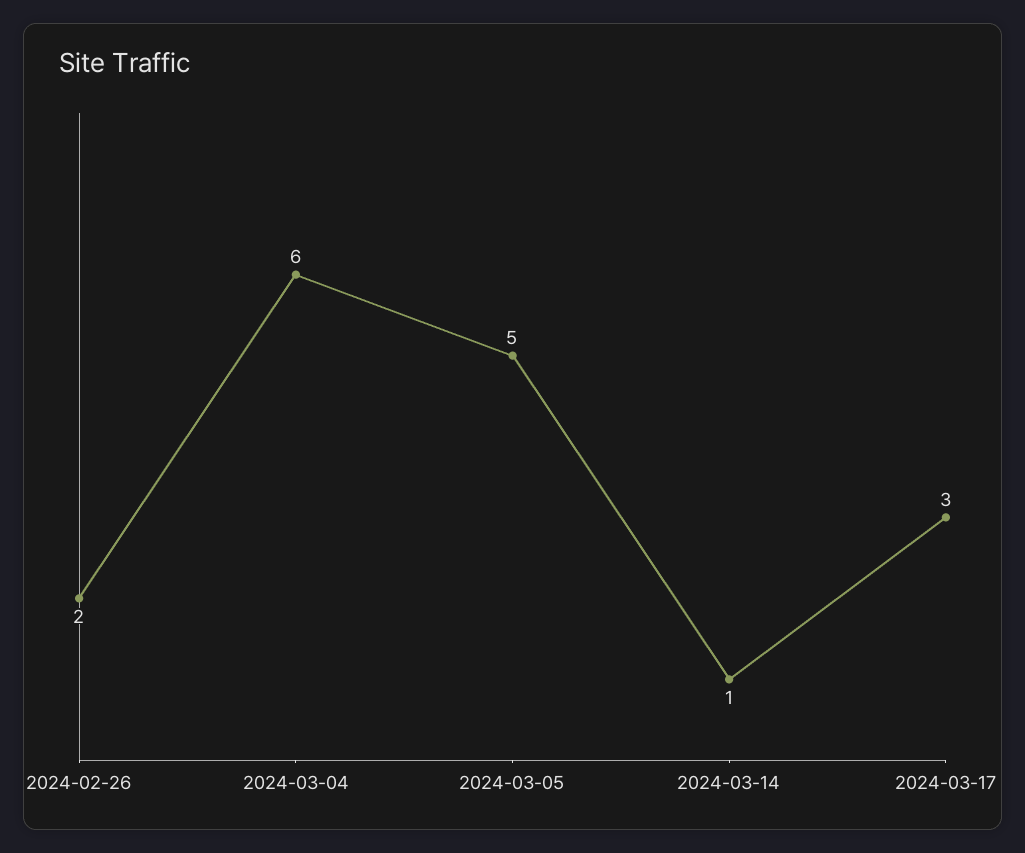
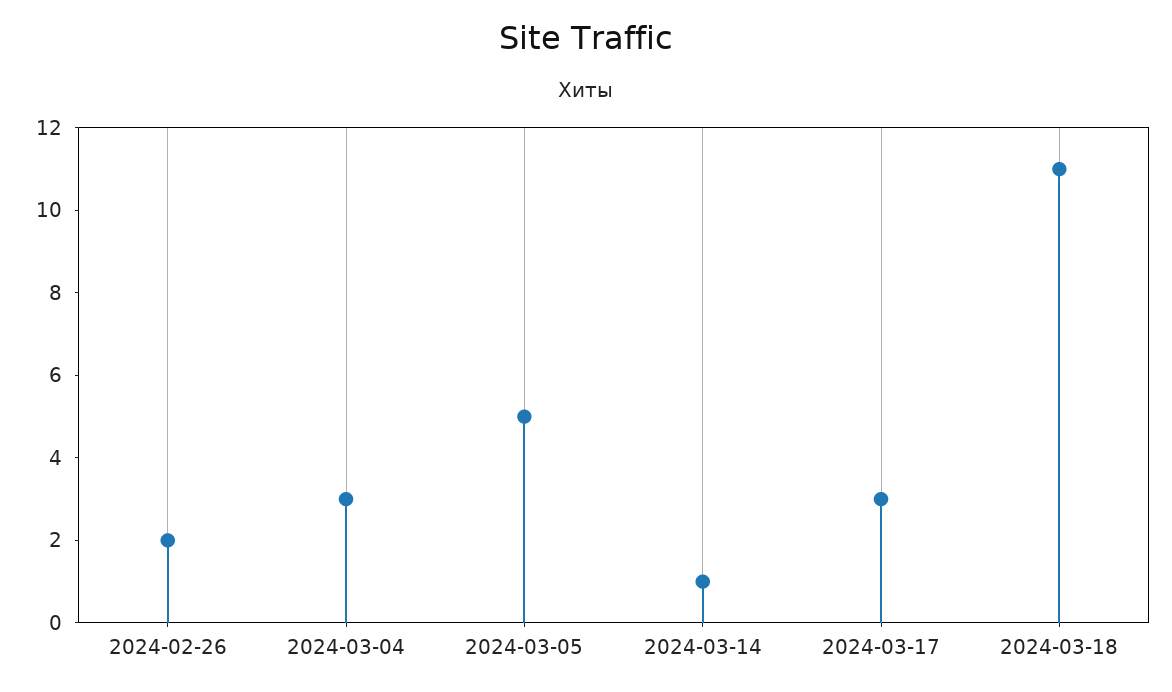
2024-03-04: 6 -> 3
2024-03-18: none -> 11

